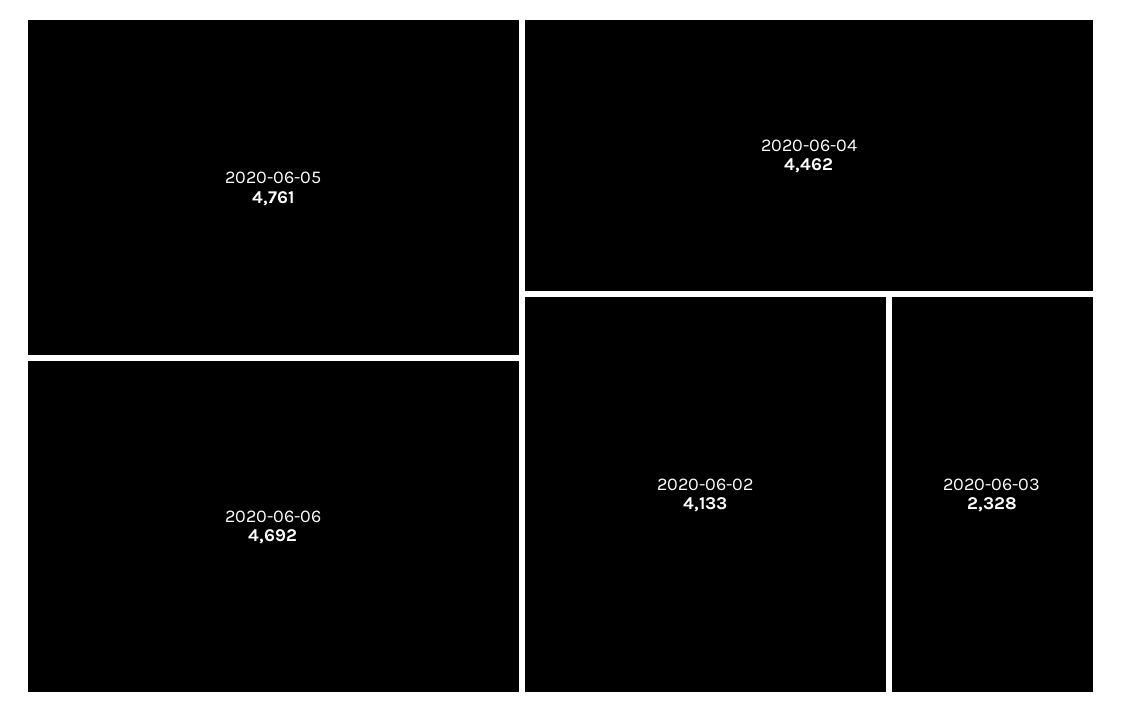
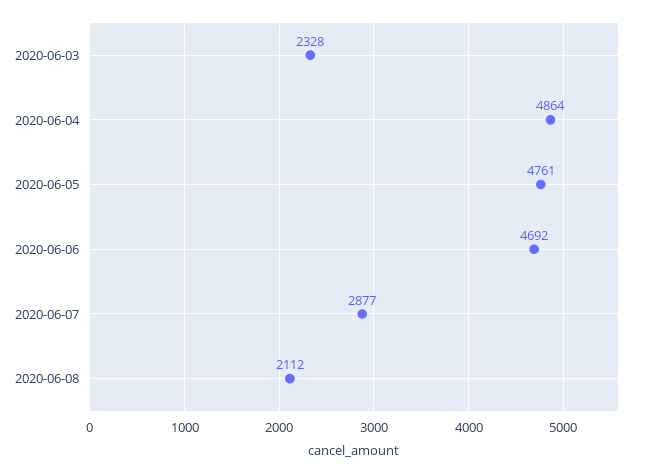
2020-06-04: 4462 -> 4864
2020-06-02: 4133 -> none
2020-06-07: none -> 2877
2020-06-08: none -> 2112

